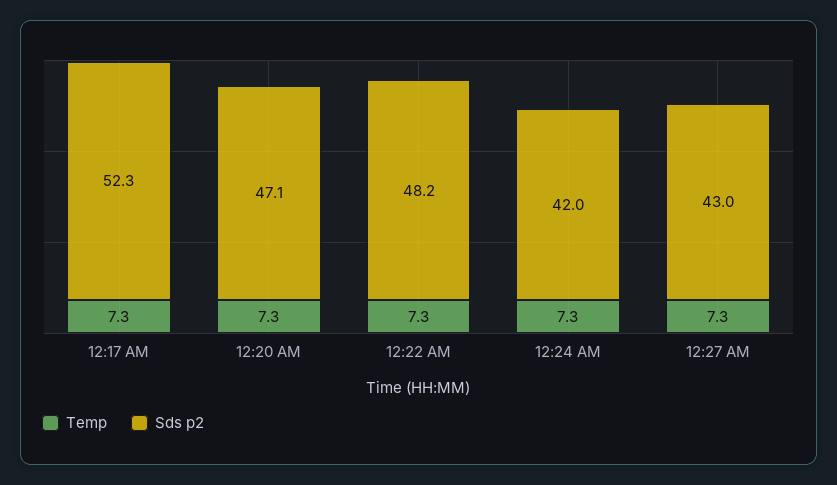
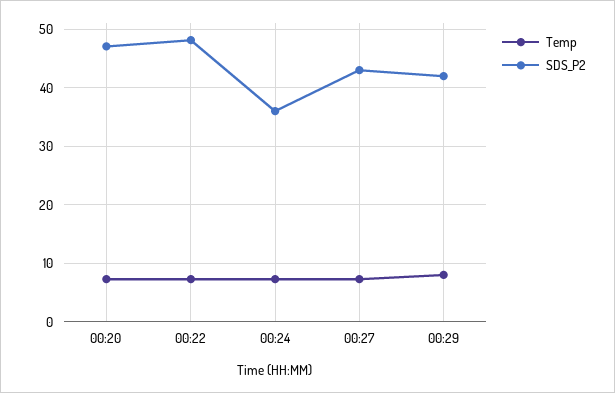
Temp, 12:17 AM: 7.3 -> none
Sds p2, 12:17 AM: 52.3 -> none
Sds p2, 12:24 AM: 42 -> 36
Temp, 00:29: none -> 8
Sds p2, 00:29: none -> 42

